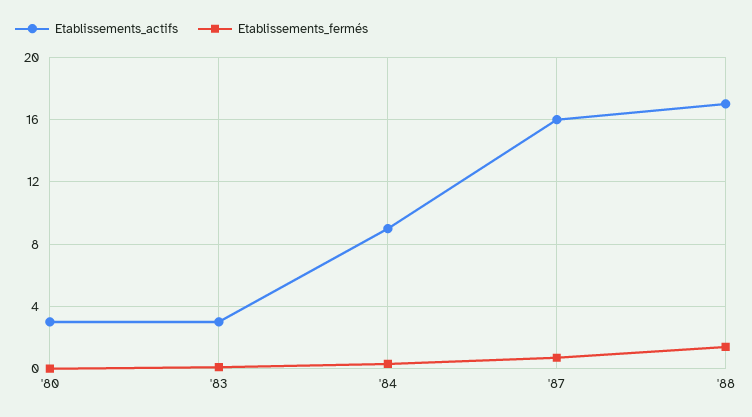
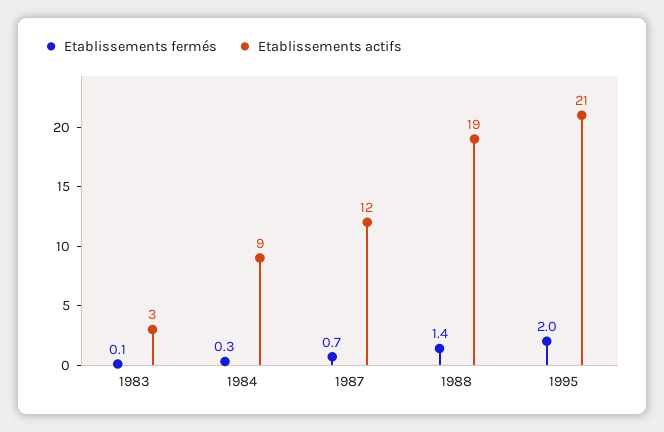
Etablissements_actifs, '80: 3 -> none
Etablissements_fermés, '80: 0 -> none
Etablissements_actifs, '87: 16 -> 12
Etablissements_actifs, '88: 17 -> 19
Etablissements_fermés, 1995: none -> 2
Etablissements_actifs, 1995: none -> 21

